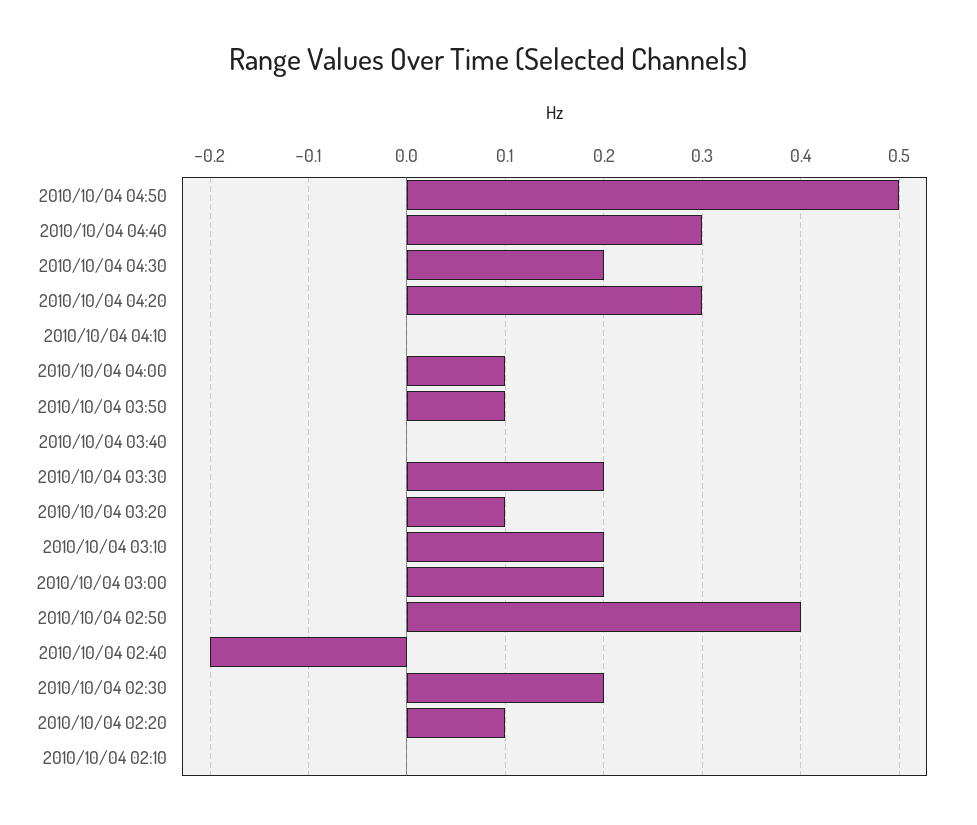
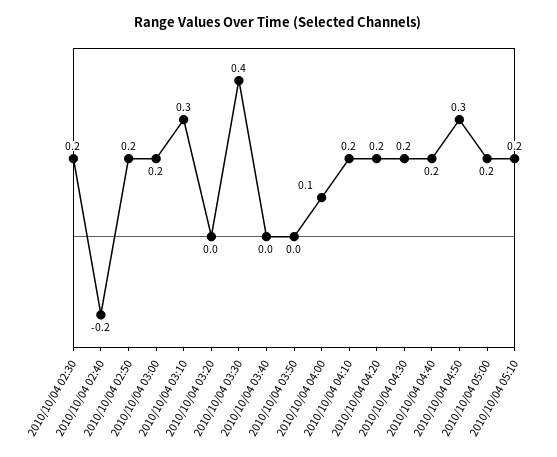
2010/10/04 04:50: 0.5 -> 0.3
2010/10/04 04:40: 0.3 -> 0.2
2010/10/04 04:20: 0.3 -> 0.2
2010/10/04 04:10: 0 -> 0.2
2010/10/04 03:50: 0.1 -> 0
2010/10/04 03:30: 0.2 -> 0.4
2010/10/04 03:20: 0.1 -> 0
2010/10/04 03:10: 0.2 -> 0.3
2010/10/04 02:50: 0.4 -> 0.2
2010/10/04 02:20: 0.1 -> none
2010/10/04 02:10: 0 -> none
2010/10/04 05:00: none -> 0.2
2010/10/04 05:10: none -> 0.2

